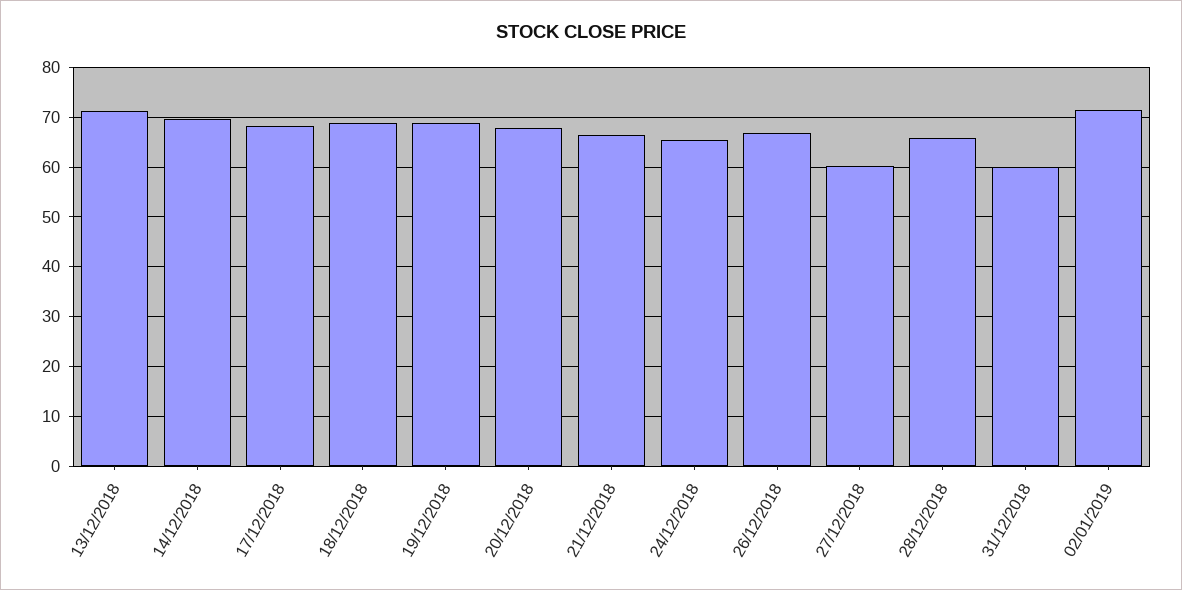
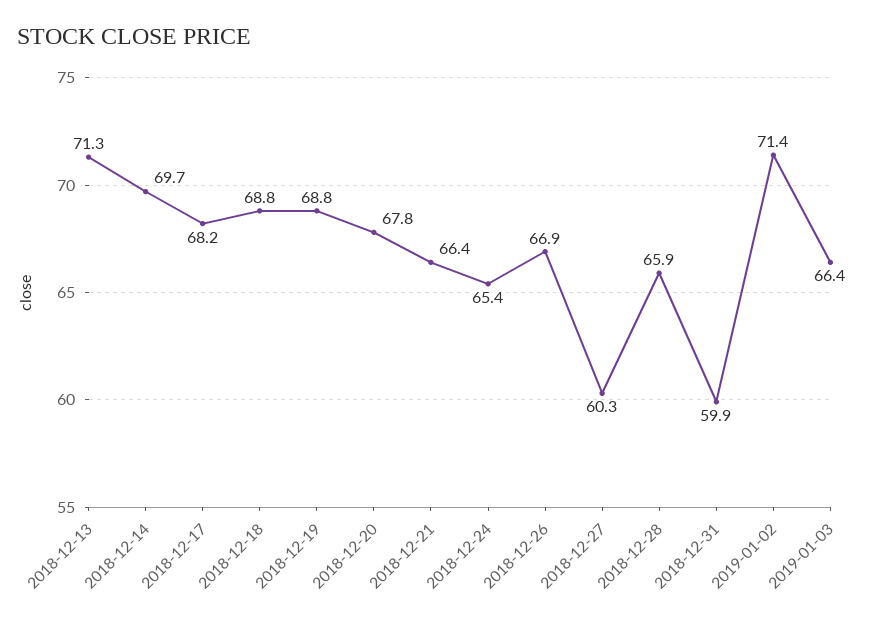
2019-01-03: none -> 66.4

